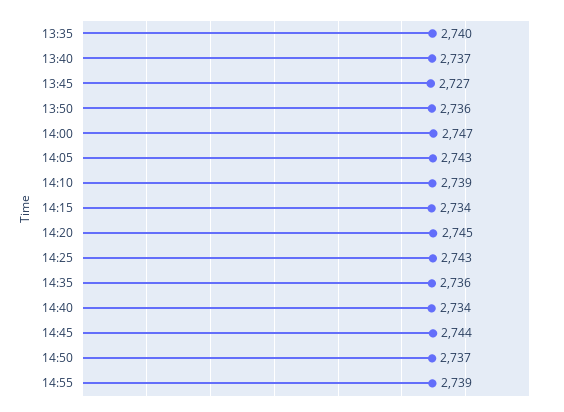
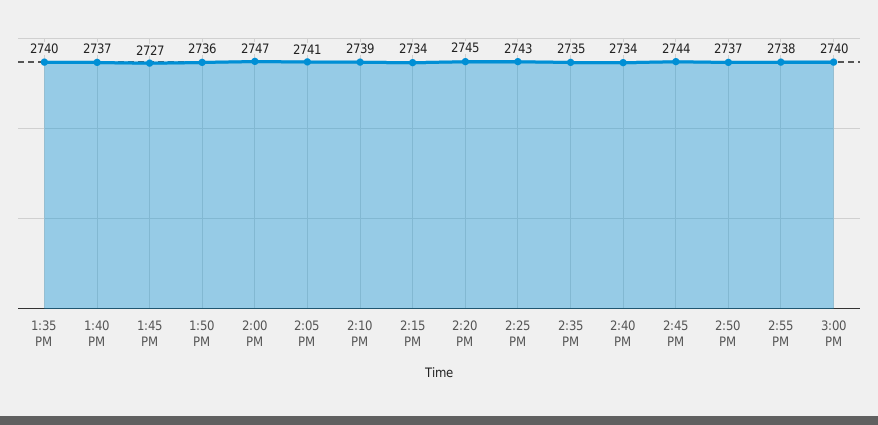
14:05: 2743 -> 2741
14:35: 2736 -> 2735
14:55: 2739 -> 2738
3:00 PM: none -> 2740

